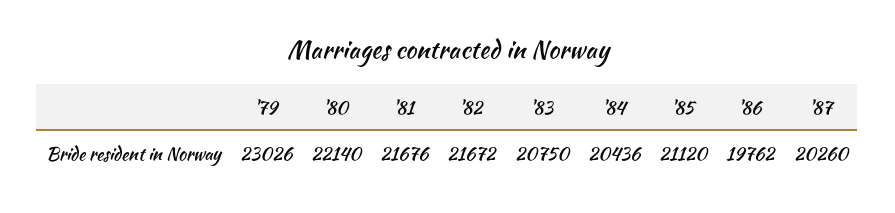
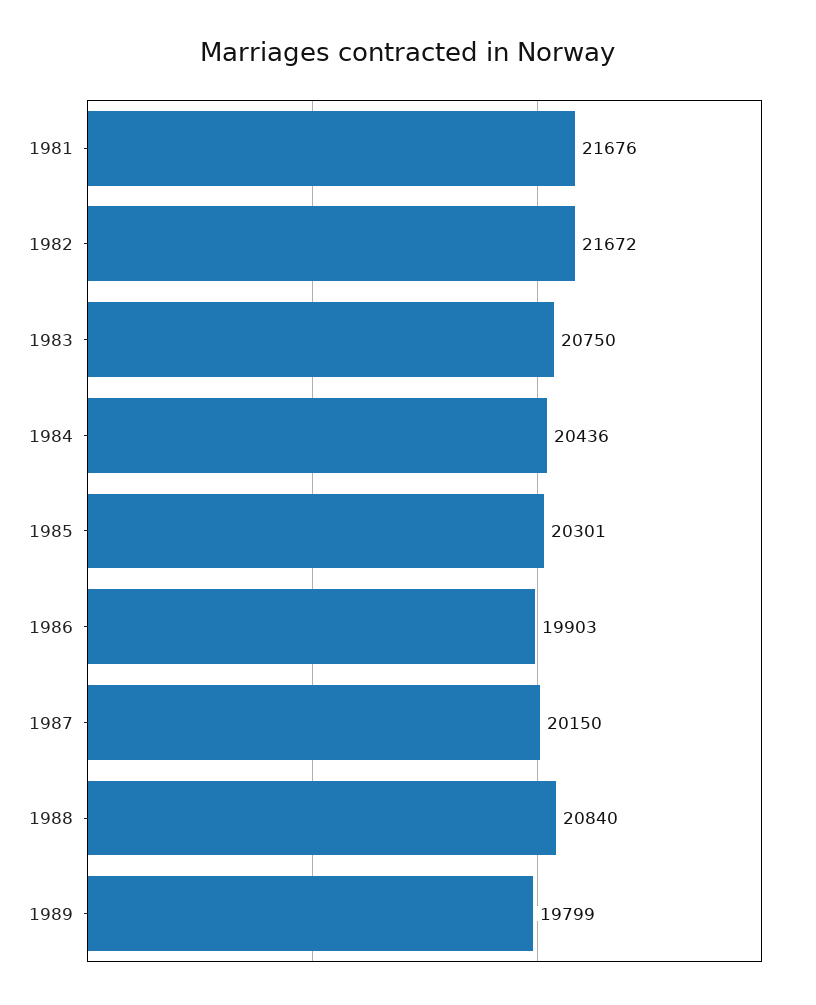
'79: 23026 -> none
'80: 22140 -> none
'85: 21120 -> 20301
'86: 19762 -> 19903
'87: 20260 -> 20150
1988: none -> 20840
1989: none -> 19799

